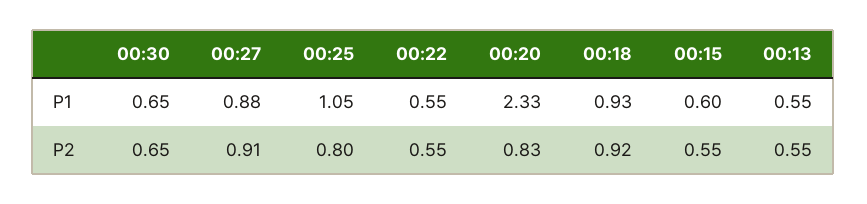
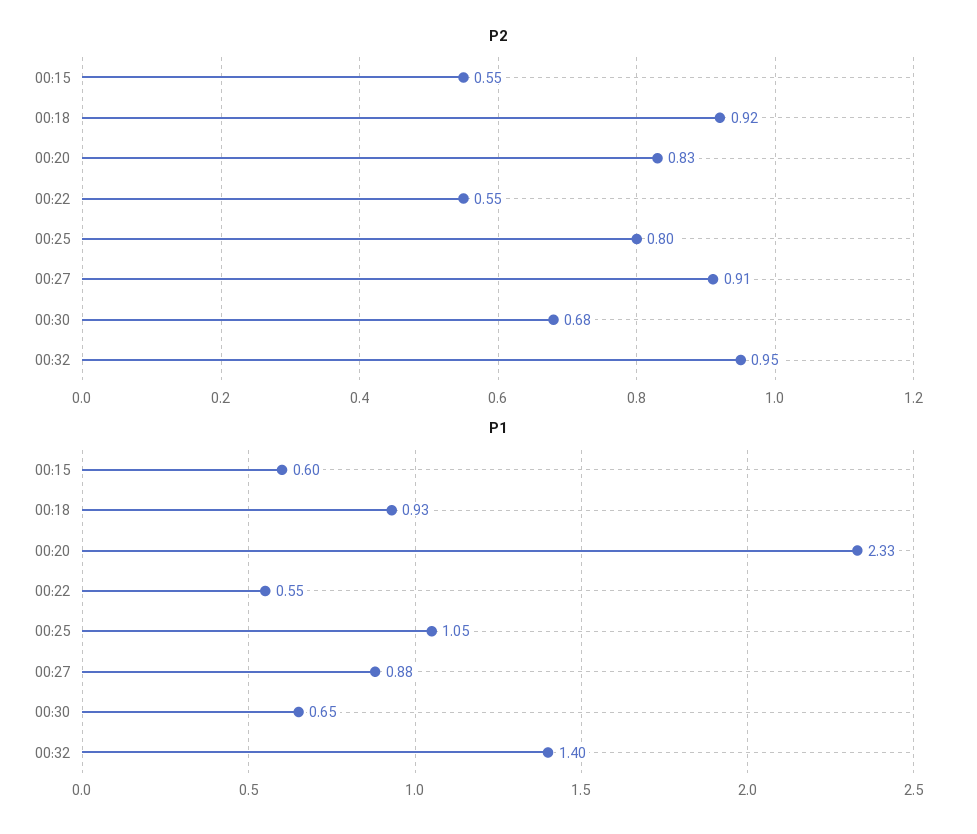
P1, 00:13: 0.55 -> none
P2, 00:30: 0.65 -> 0.68
P2, 00:13: 0.55 -> none
P2, 00:32: none -> 0.95
P1, 00:32: none -> 1.4

